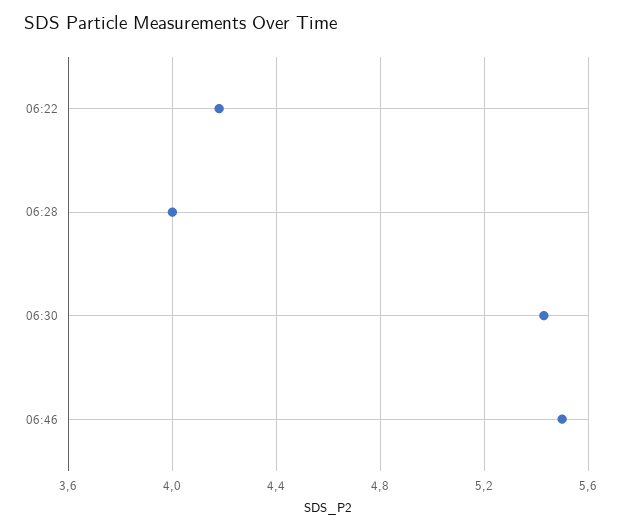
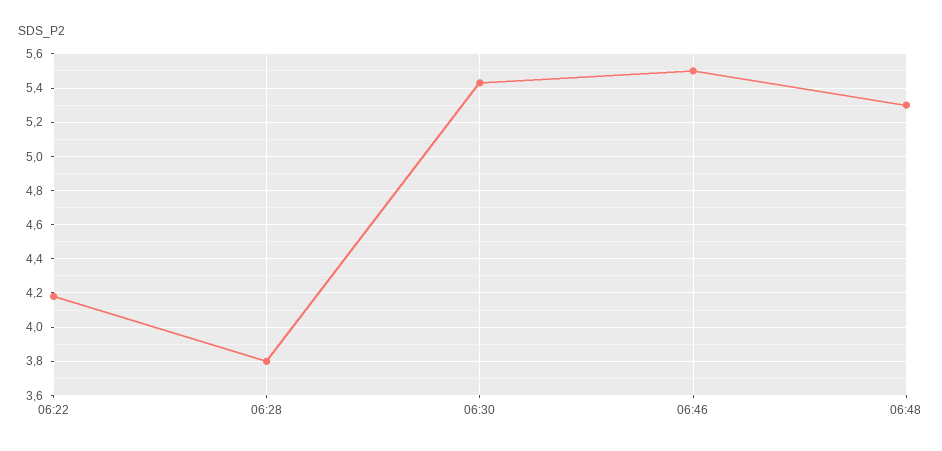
06:28: 4 -> 3.8
06:48: none -> 5.3

